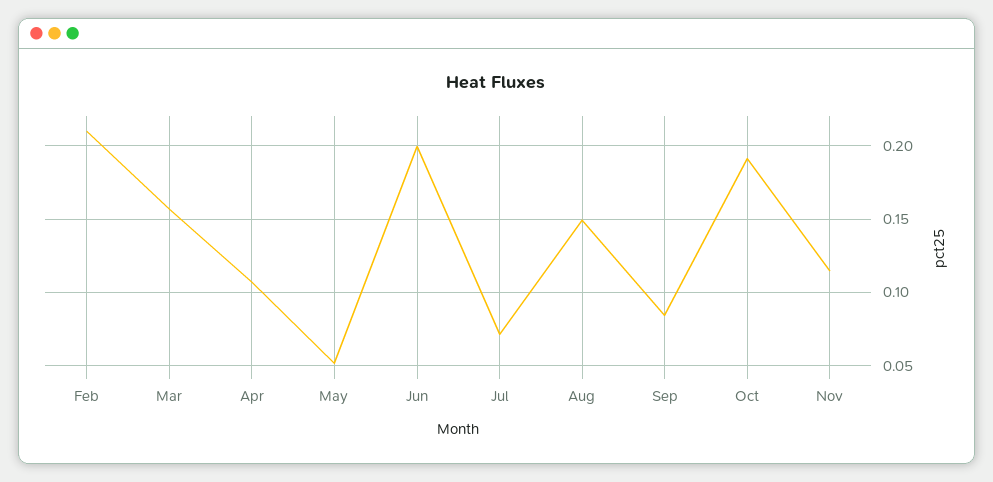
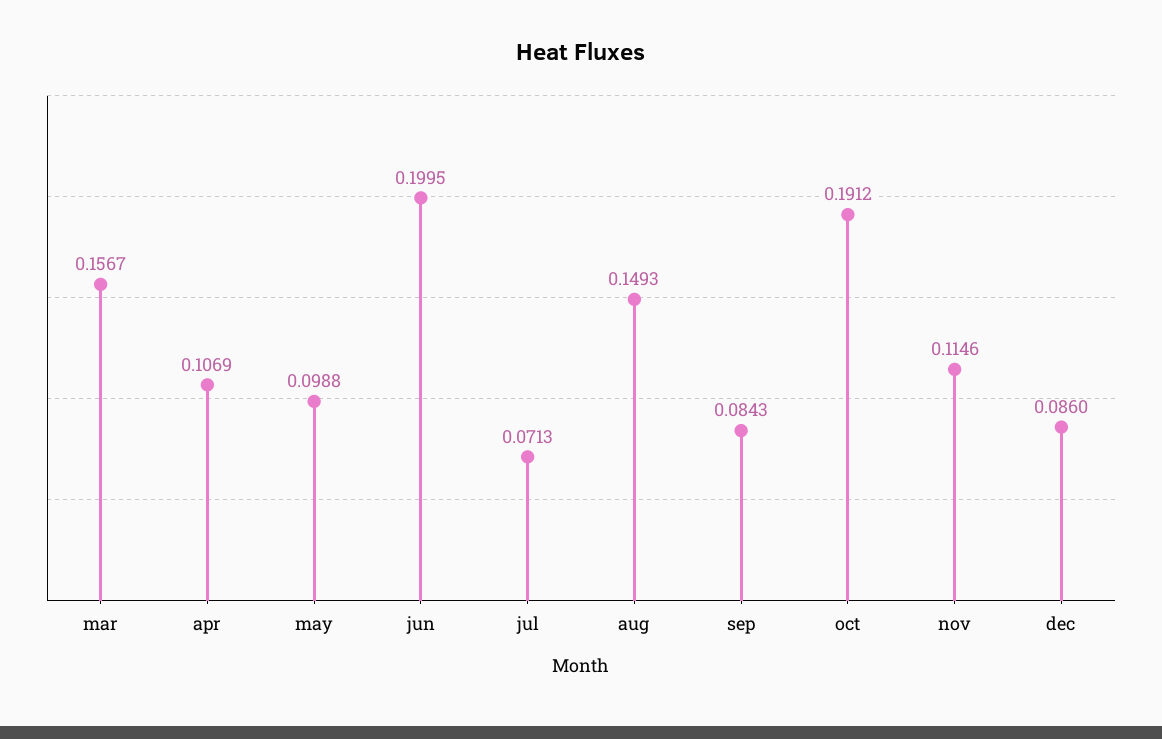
Feb: 0.21 -> none
May: 0.05 -> 0.0988
dec: none -> 0.086

